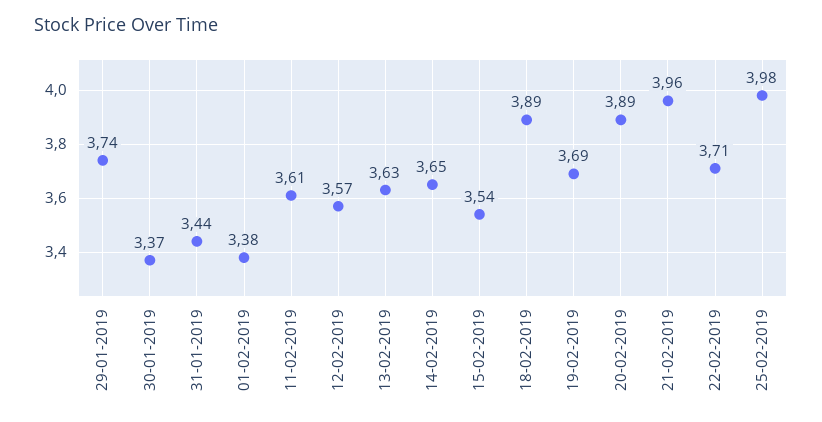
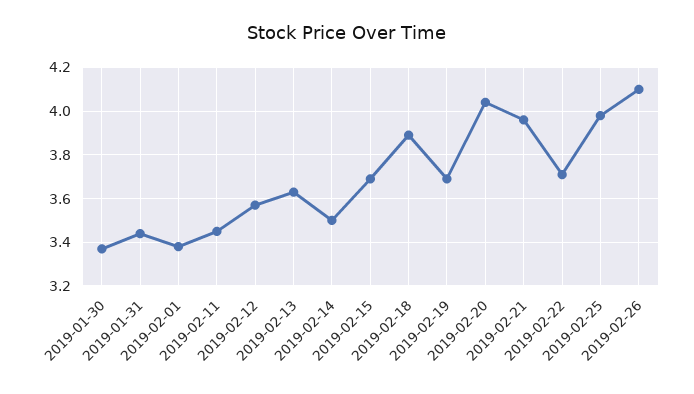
29-01-2019: 3.74 -> none
11-02-2019: 3.61 -> 3.45
14-02-2019: 3.65 -> 3.5
15-02-2019: 3.54 -> 3.7
20-02-2019: 3.89 -> 4.05
2019-02-26: none -> 4.1

